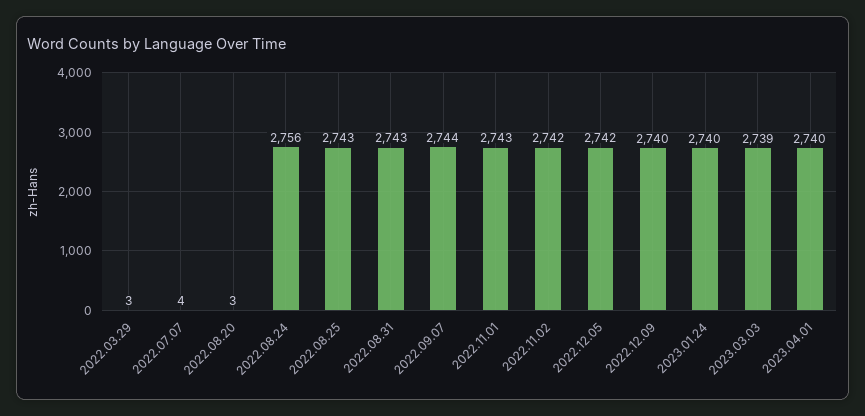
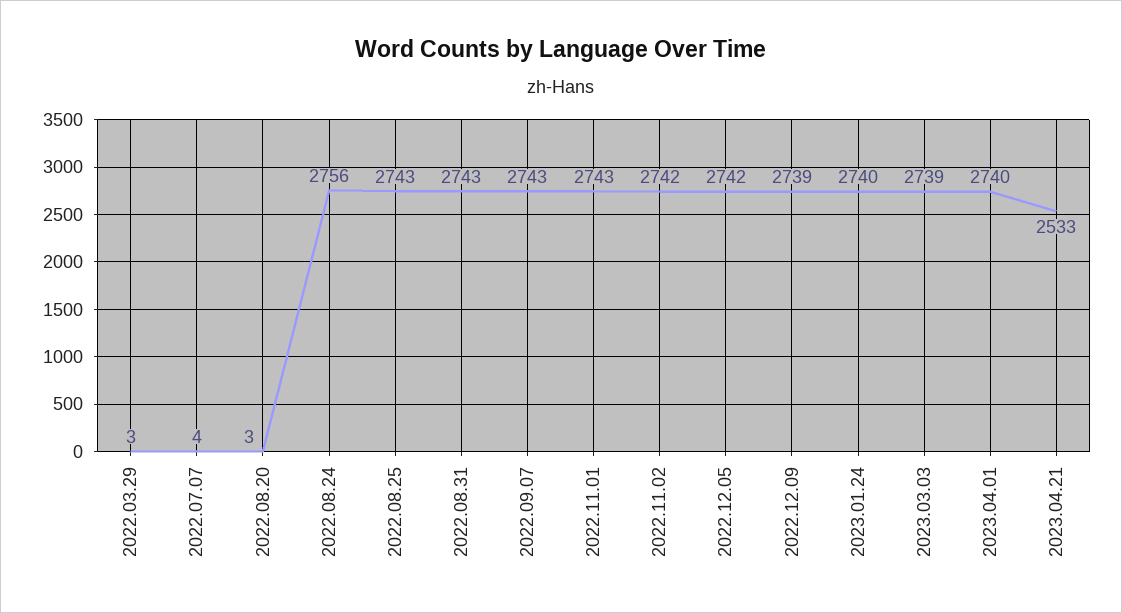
2022.09.07: 2744 -> 2743
2022.12.09: 2740 -> 2739
2023.04.21: none -> 2533

